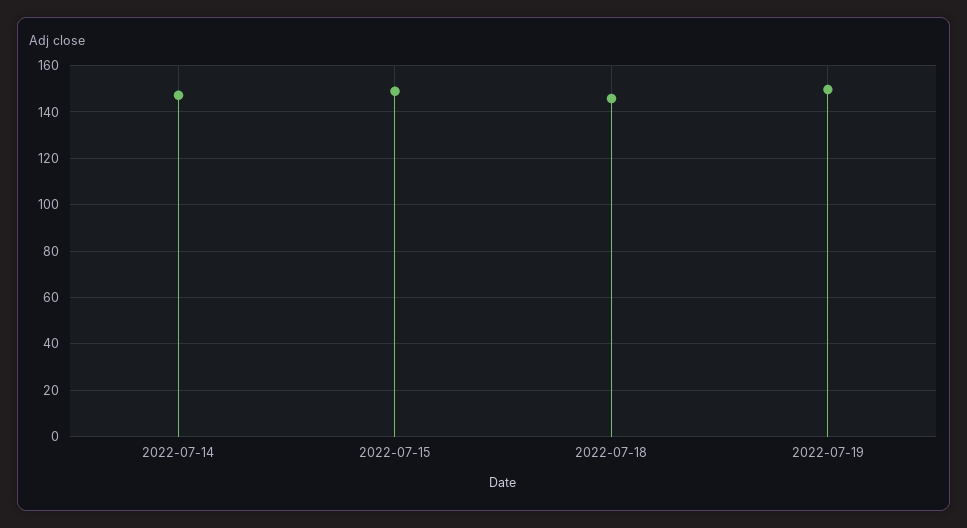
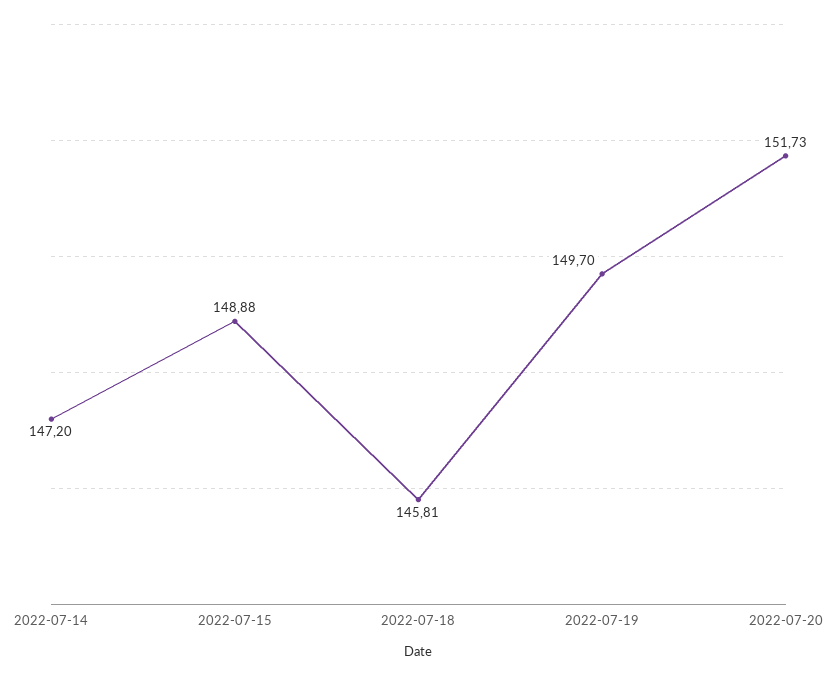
2022-07-20: none -> 151.73

